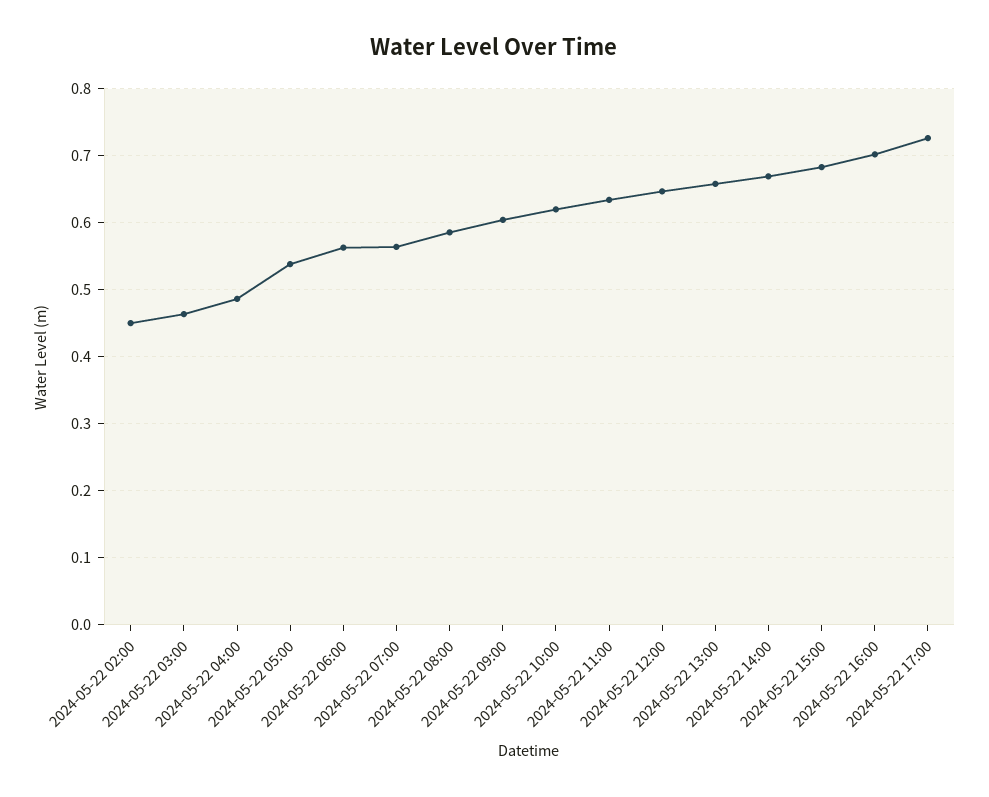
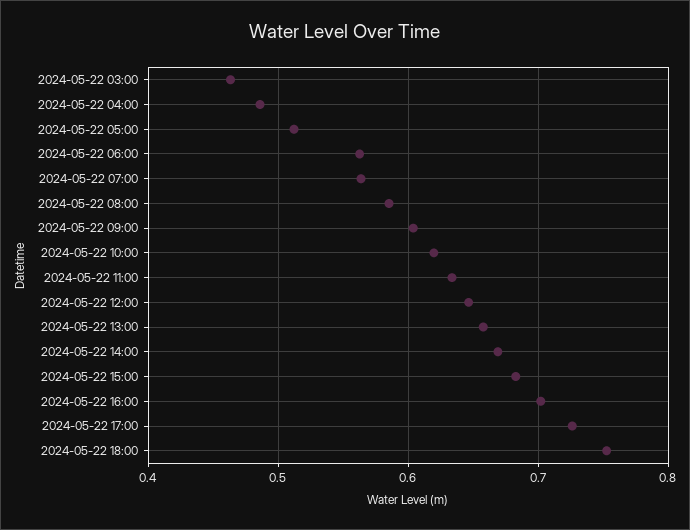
2024-05-22 02:00: 0.45 -> none
2024-05-22 05:00: 0.54 -> 0.51
2024-05-22 18:00: none -> 0.75

